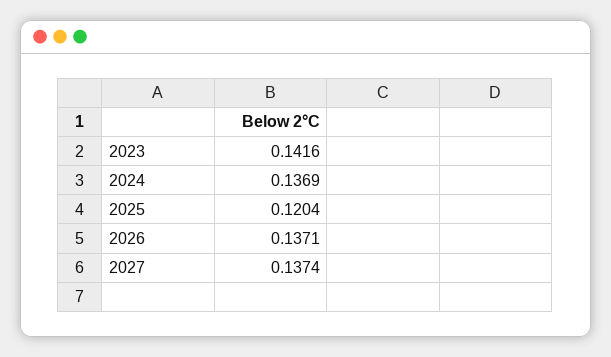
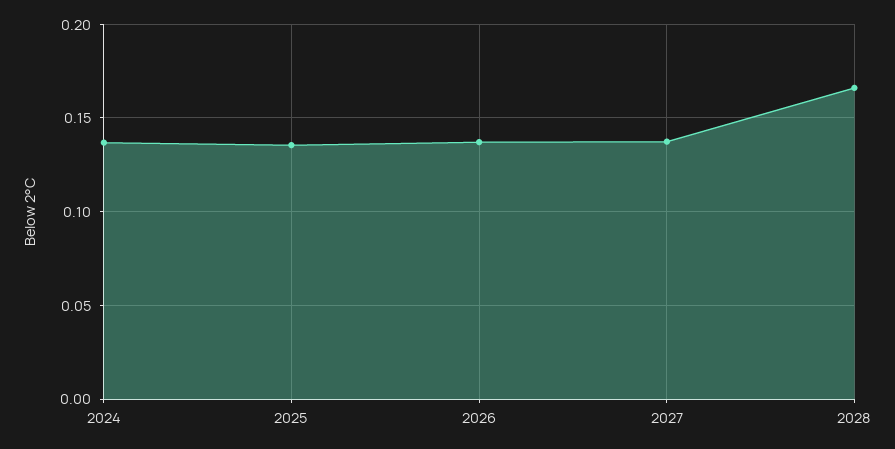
2023: 0.1416 -> none
2025: 0.1204 -> 0.135
2028: none -> 0.165

